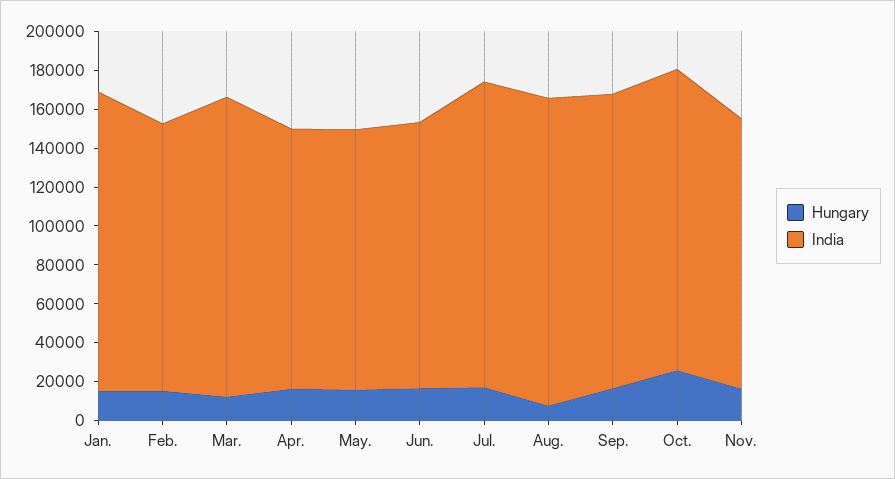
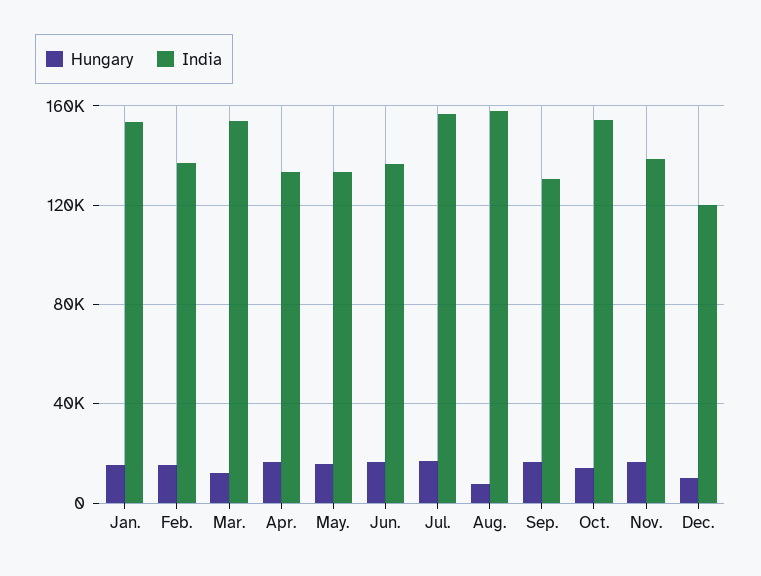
India, Sep.: 150000 -> 130000
Hungary, Oct.: 25000 -> 15000
Hungary, Dec.: none -> 10000
India, Dec.: none -> 120000

